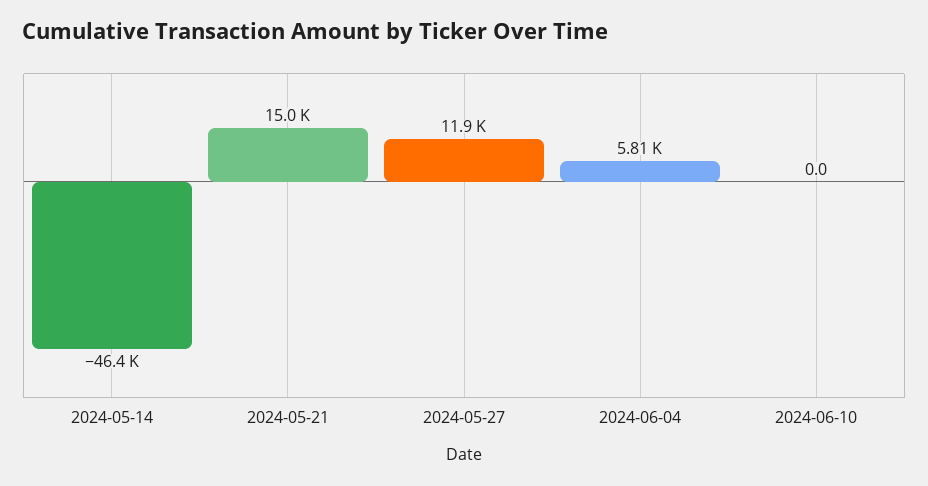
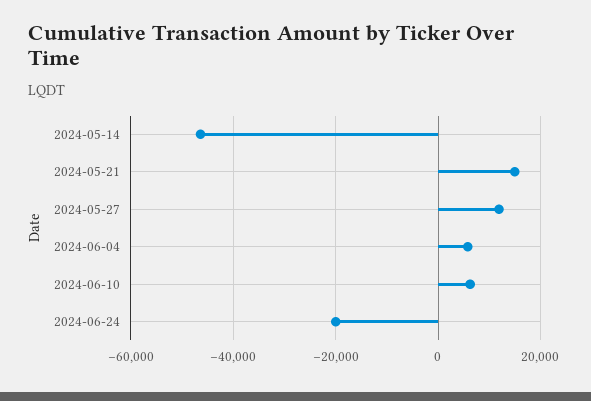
2024-06-10: 0 -> 6000
2024-06-24: none -> -20000

